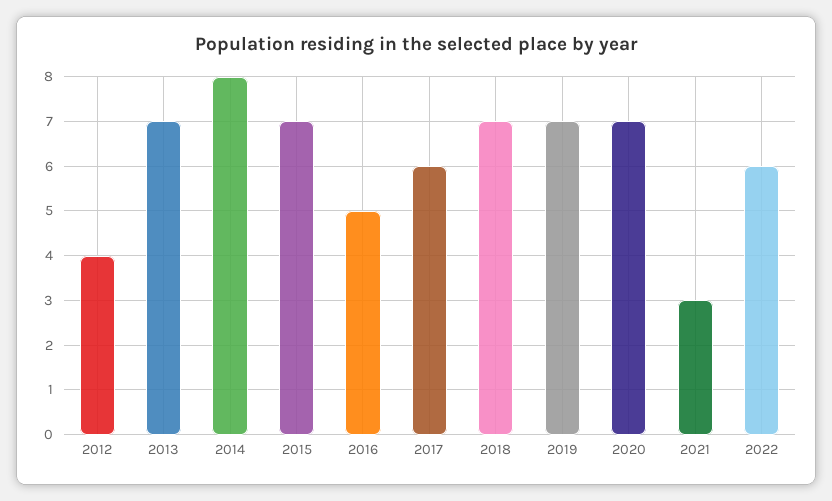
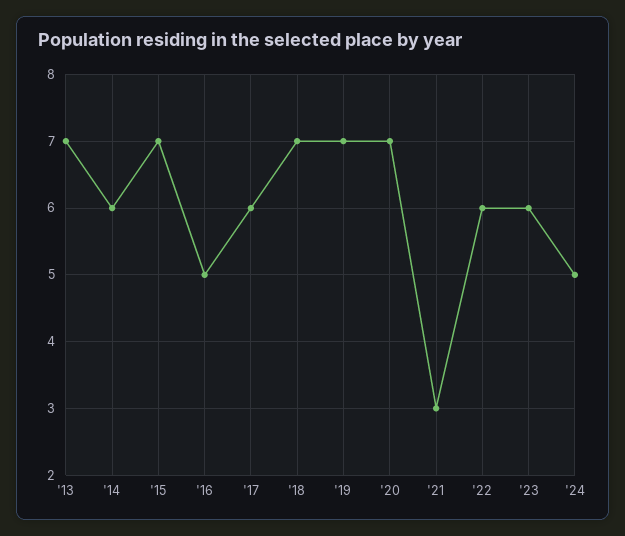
2012: 4 -> none
2014: 8 -> 6
'23: none -> 6
'24: none -> 5

